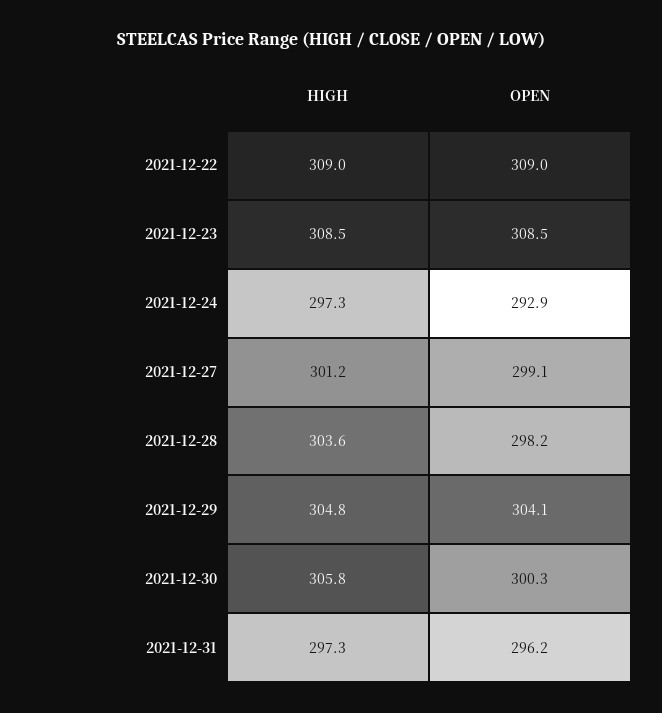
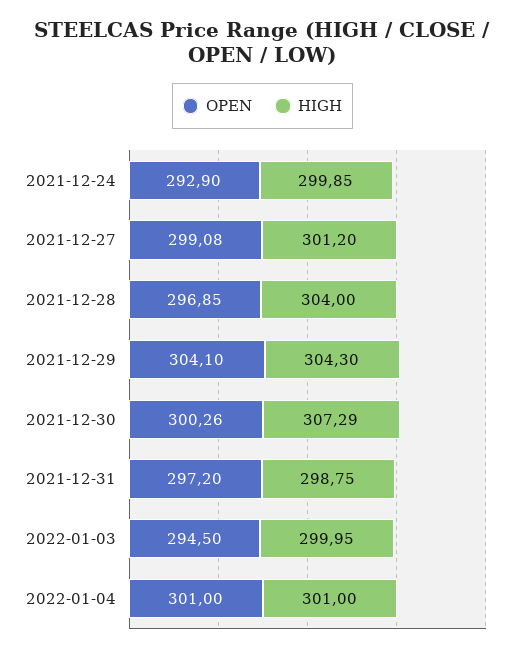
HIGH, 2021-12-22: 309 -> none
OPEN, 2021-12-22: 309 -> none
HIGH, 2021-12-23: 308.5 -> none
OPEN, 2021-12-23: 308.5 -> none
HIGH, 2021-12-24: 297.3 -> 299.85
HIGH, 2021-12-28: 303.6 -> 304
OPEN, 2021-12-28: 298.2 -> 296.85
HIGH, 2021-12-29: 304.8 -> 304.3
HIGH, 2021-12-30: 305.8 -> 307.29
HIGH, 2021-12-31: 297.3 -> 298.75
OPEN, 2021-12-31: 296.2 -> 297.2
OPEN, 2022-01-03: none -> 294.5
HIGH, 2022-01-03: none -> 299.95
OPEN, 2022-01-04: none -> 301
HIGH, 2022-01-04: none -> 301

